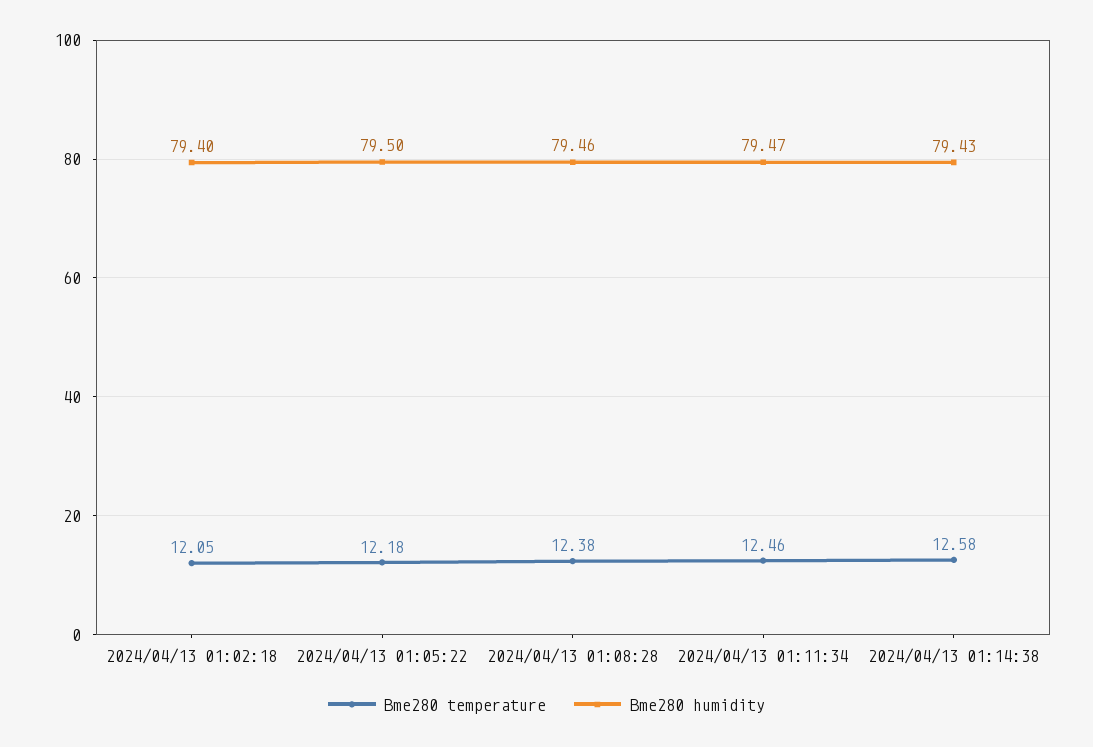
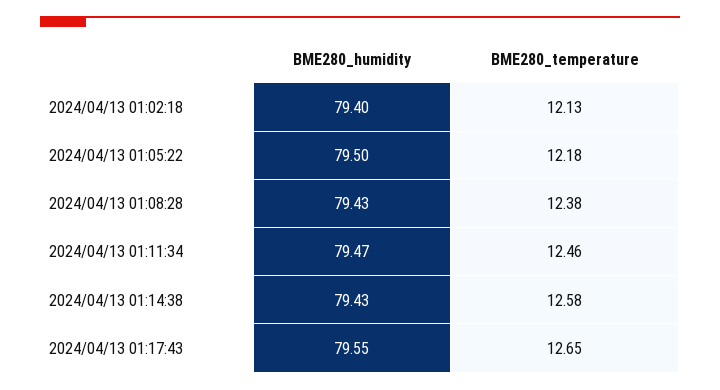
Bme280 temperature, 2024/04/13 01:02:18: 12.05 -> 12.13
Bme280 humidity, 2024/04/13 01:08:28: 79.46 -> 79.43
Bme280 humidity, 2024/04/13 01:17:43: none -> 79.55
Bme280 temperature, 2024/04/13 01:17:43: none -> 12.65

